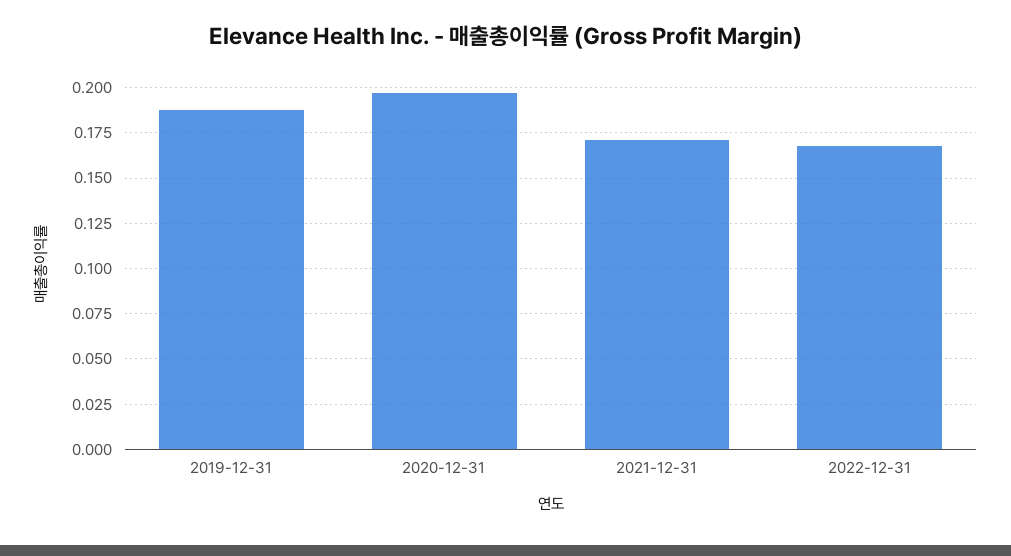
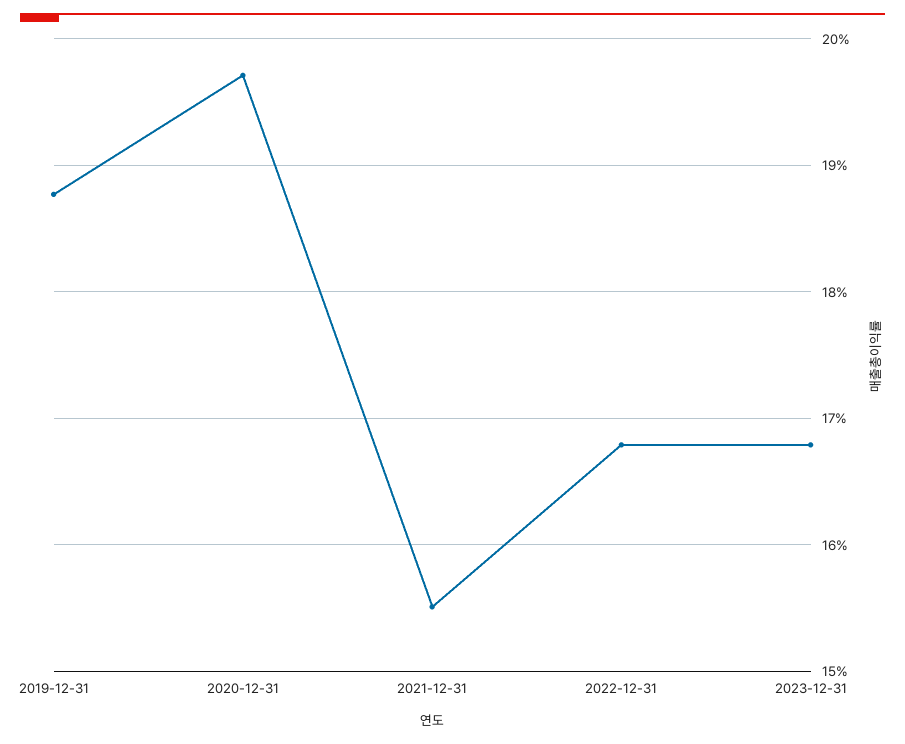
2021-12-31: 0.17 -> 0.155
2023-12-31: none -> 0.168

